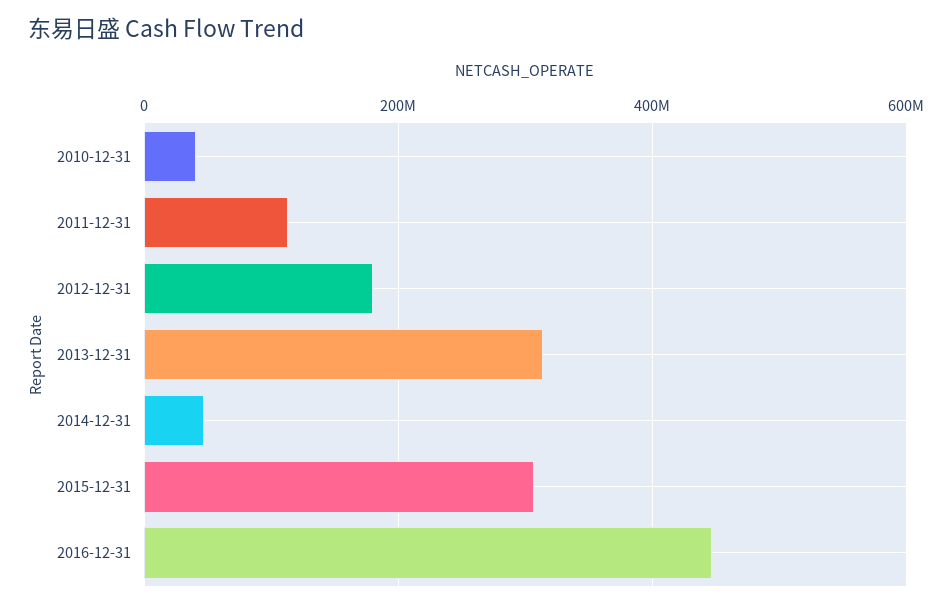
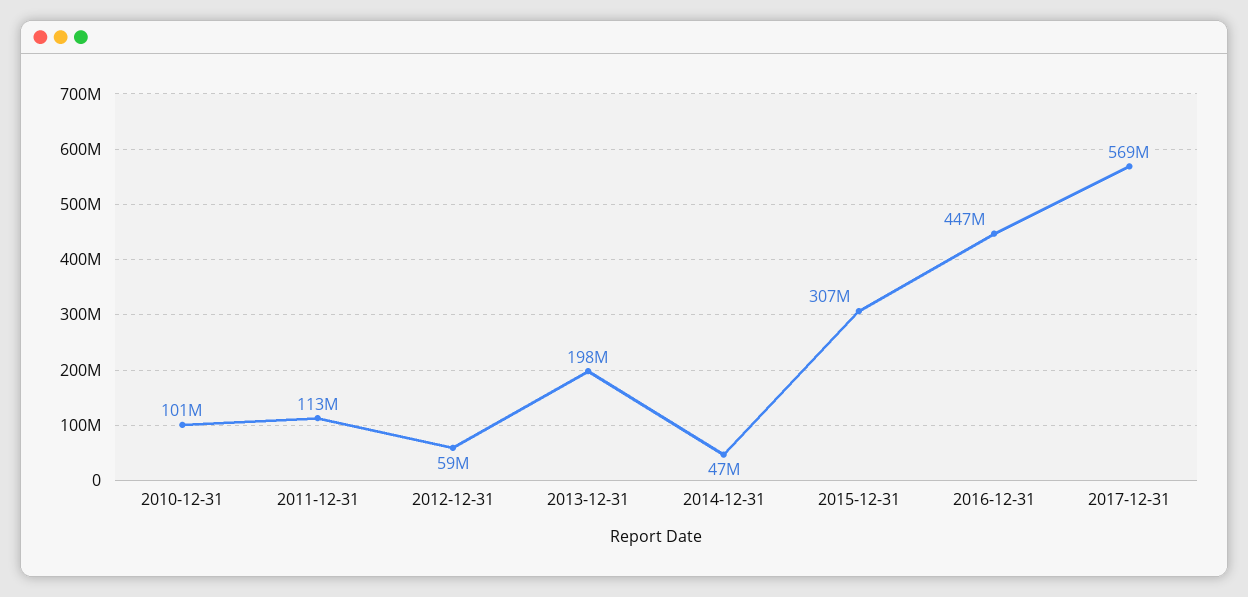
2010-12-31: 40000000 -> 101000000
2012-12-31: 180000000 -> 59000000
2013-12-31: 320000000 -> 198000000
2017-12-31: none -> 569000000

